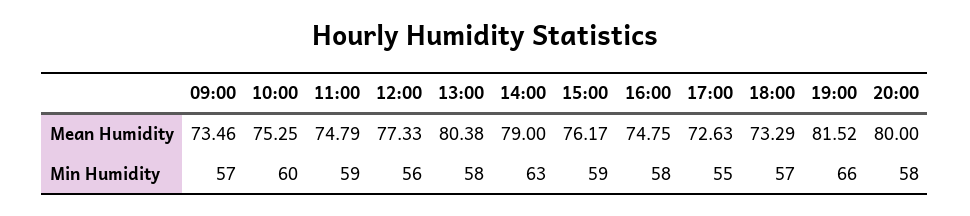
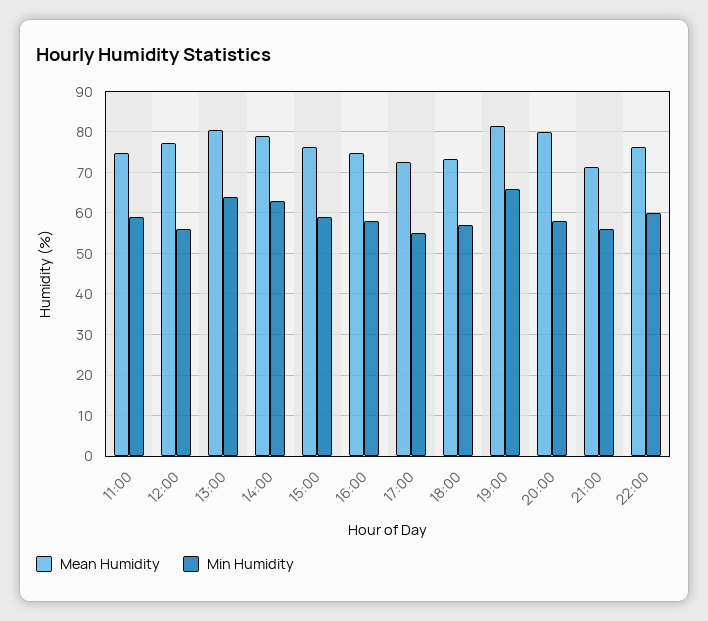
Mean Humidity, 09:00: 73.46 -> none
Mean Humidity, 10:00: 75.25 -> none
Min Humidity, 09:00: 57 -> none
Min Humidity, 10:00: 60 -> none
Min Humidity, 13:00: 58 -> 64
Mean Humidity, 21:00: none -> 72
Min Humidity, 21:00: none -> 56
Mean Humidity, 22:00: none -> 76
Min Humidity, 22:00: none -> 60

